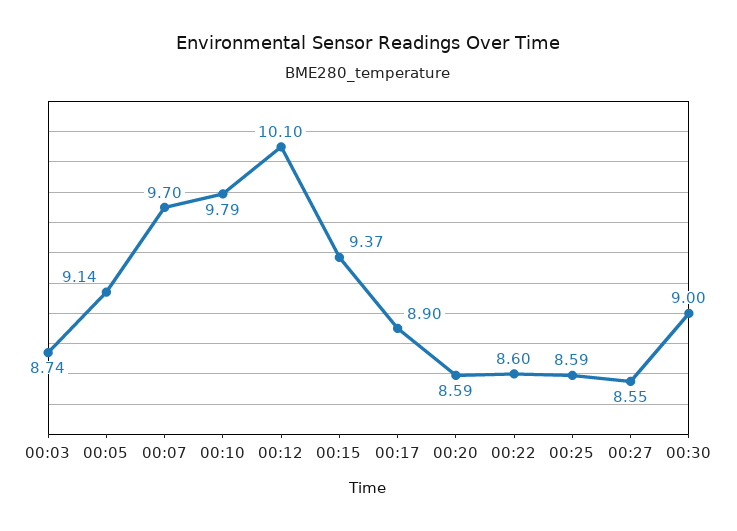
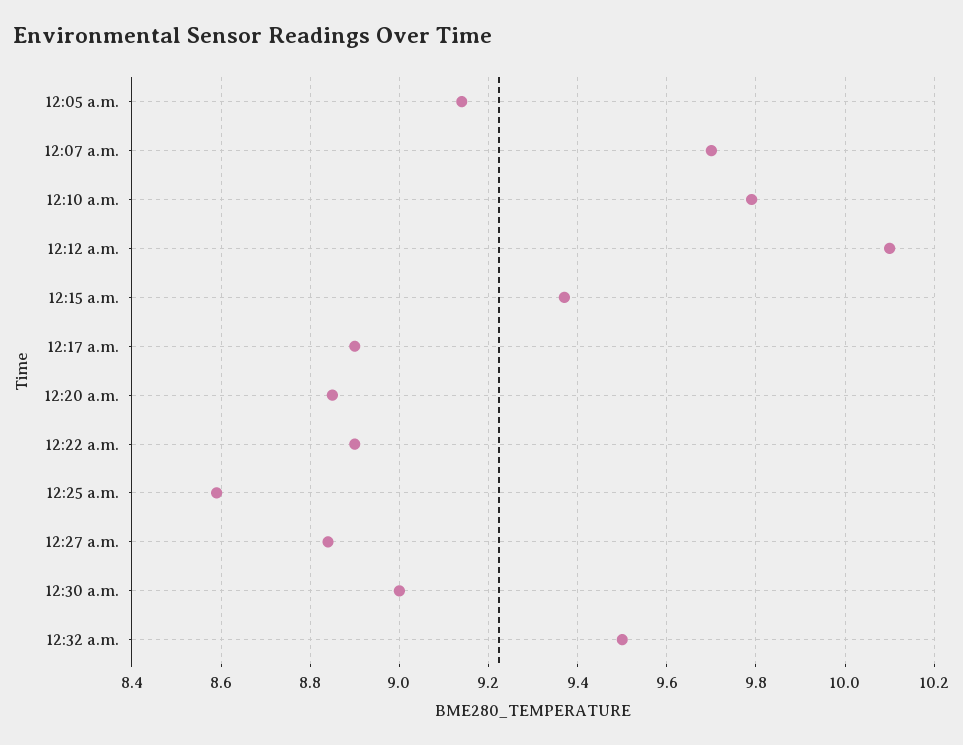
00:03: 8.74 -> none
00:20: 8.59 -> 8.85
00:22: 8.6 -> 8.9
00:27: 8.55 -> 8.85
12:32 a.m.: none -> 9.5

